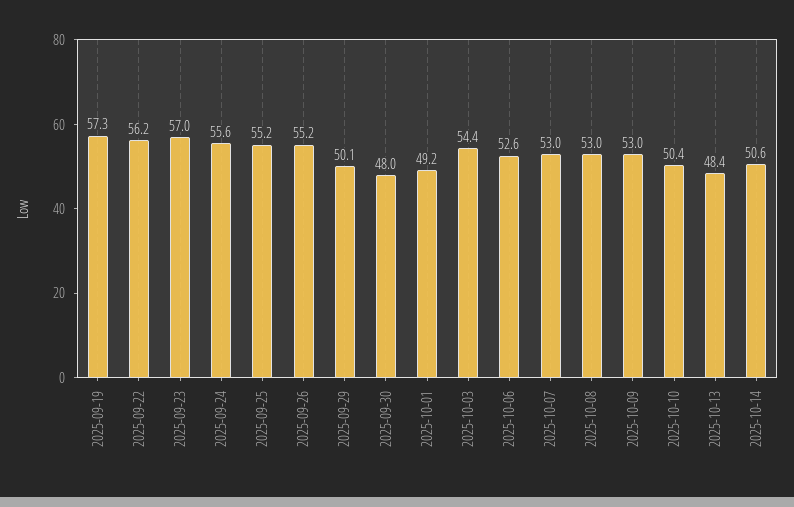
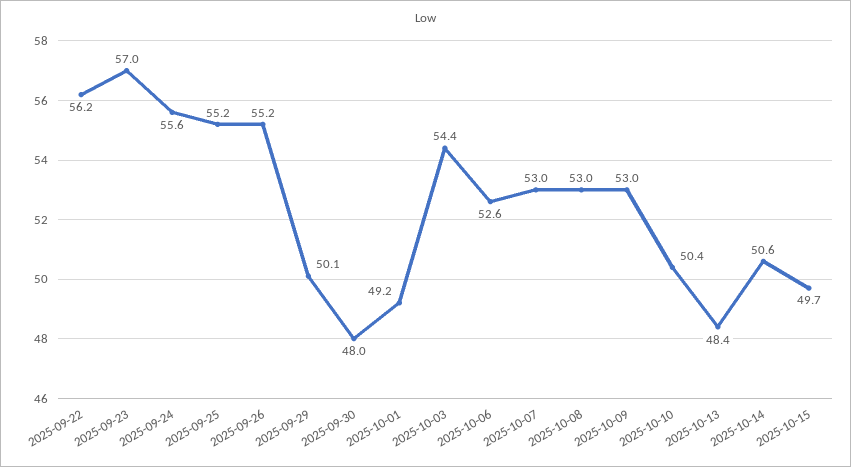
2025-09-19: 57.3 -> none
2025-10-15: none -> 49.7

